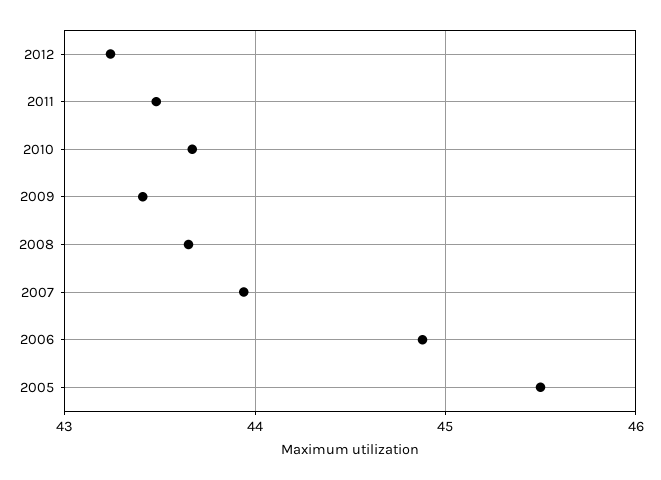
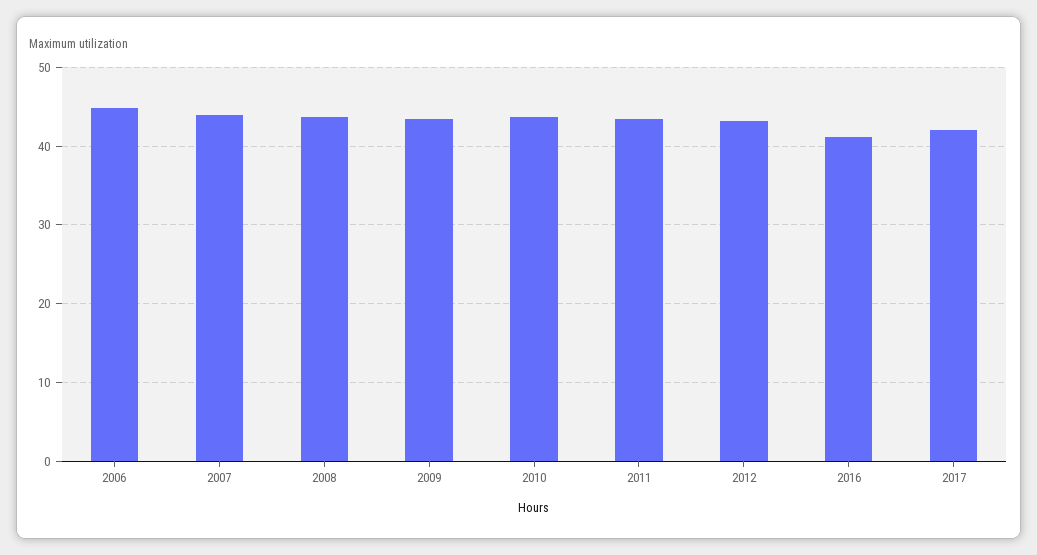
2005: 45.5 -> none
2016: none -> 41
2017: none -> 42

